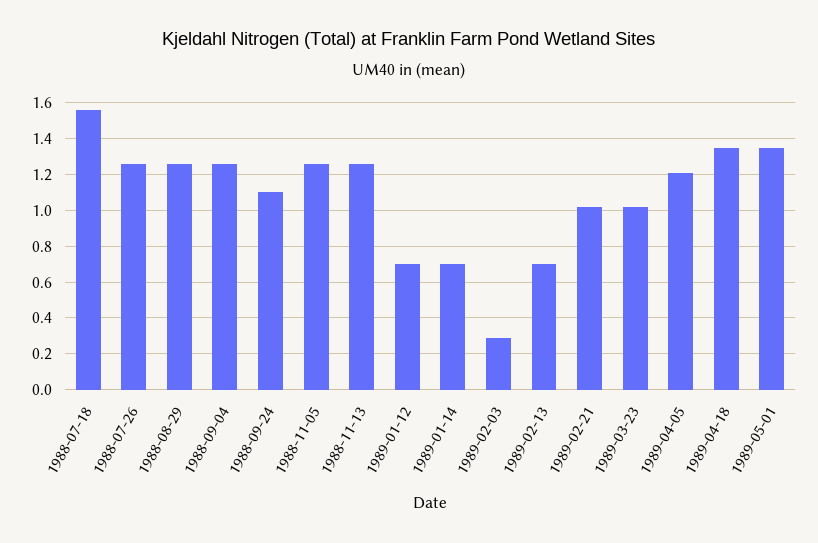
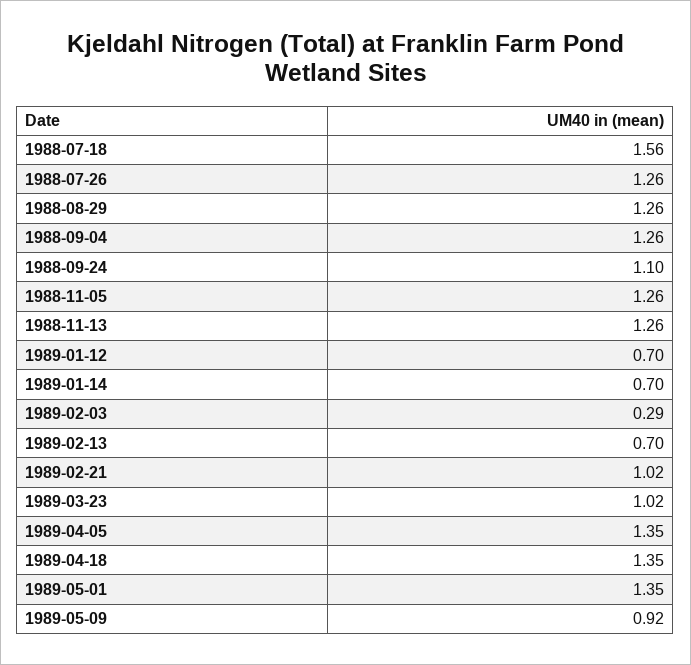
1989-04-05: 1.2 -> 1.35
1989-05-09: none -> 0.92

